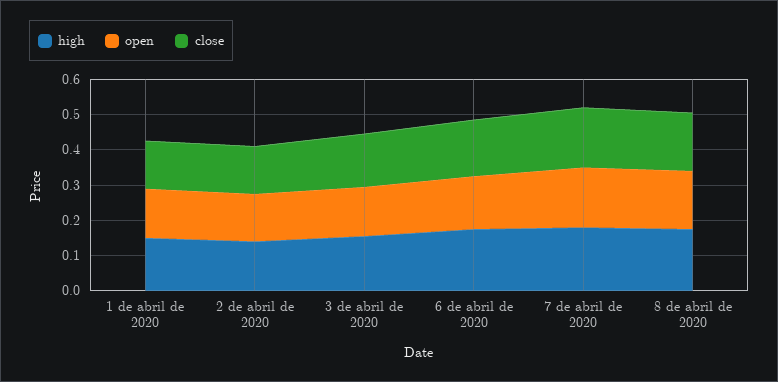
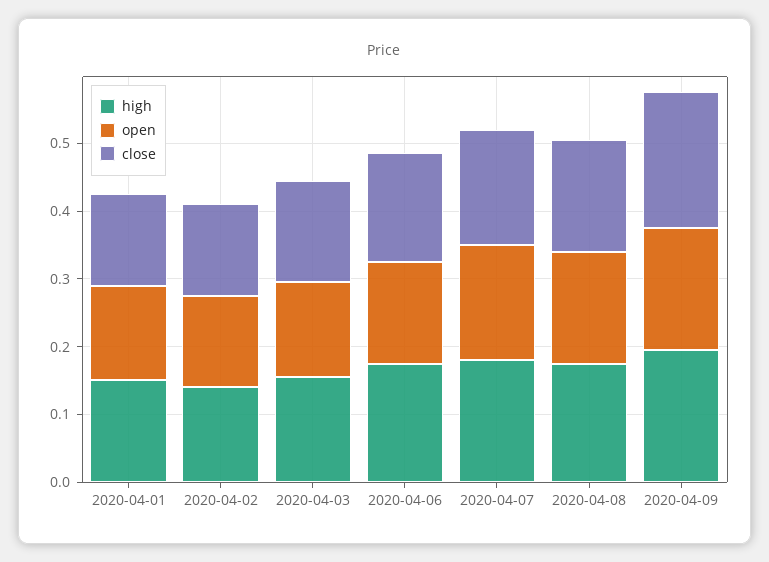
high, 2020-04-09: none -> 0.2
open, 2020-04-09: none -> 0.18
close, 2020-04-09: none -> 0.2

